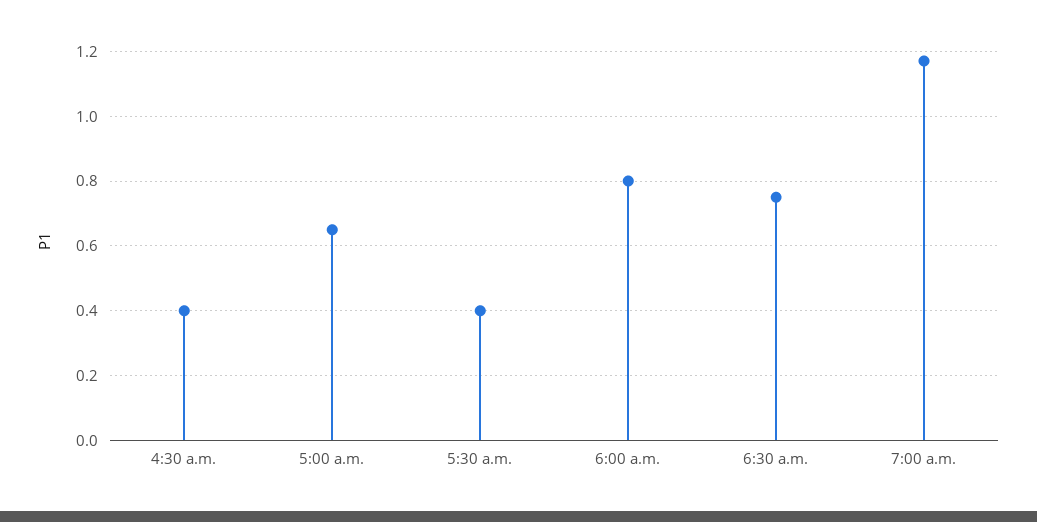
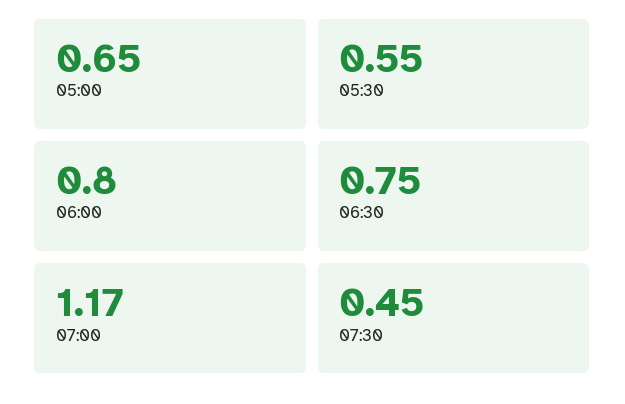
4:30 a.m.: 0.4 -> none
5:30 a.m.: 0.4 -> 0.55
07:30: none -> 0.45

